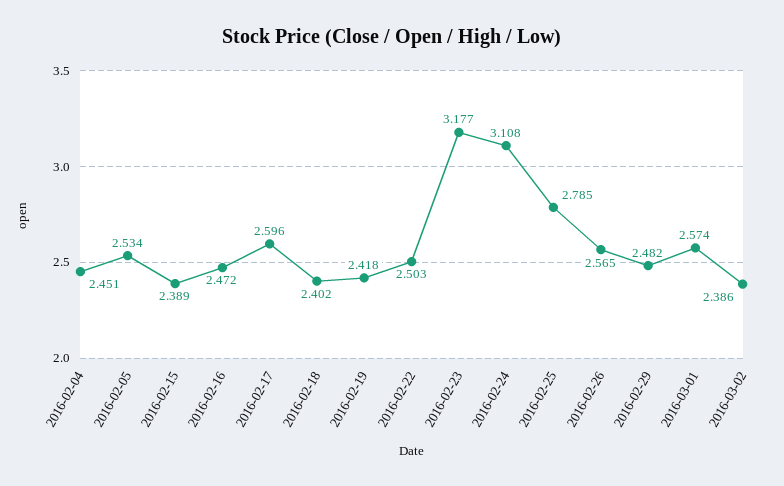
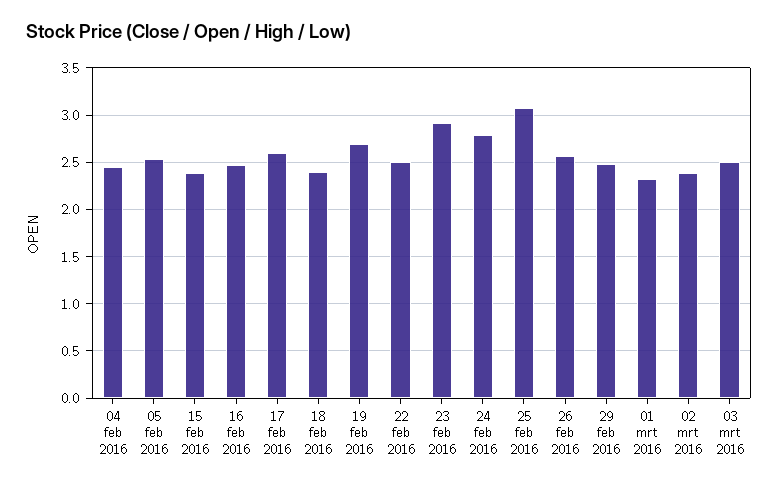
2016-02-19: 2.418 -> 2.7
2016-02-23: 3.177 -> 2.9
2016-02-24: 3.108 -> 2.8
2016-02-25: 2.785 -> 3.1
2016-03-01: 2.574 -> 2.3
03 mrt 2016: none -> 2.5

